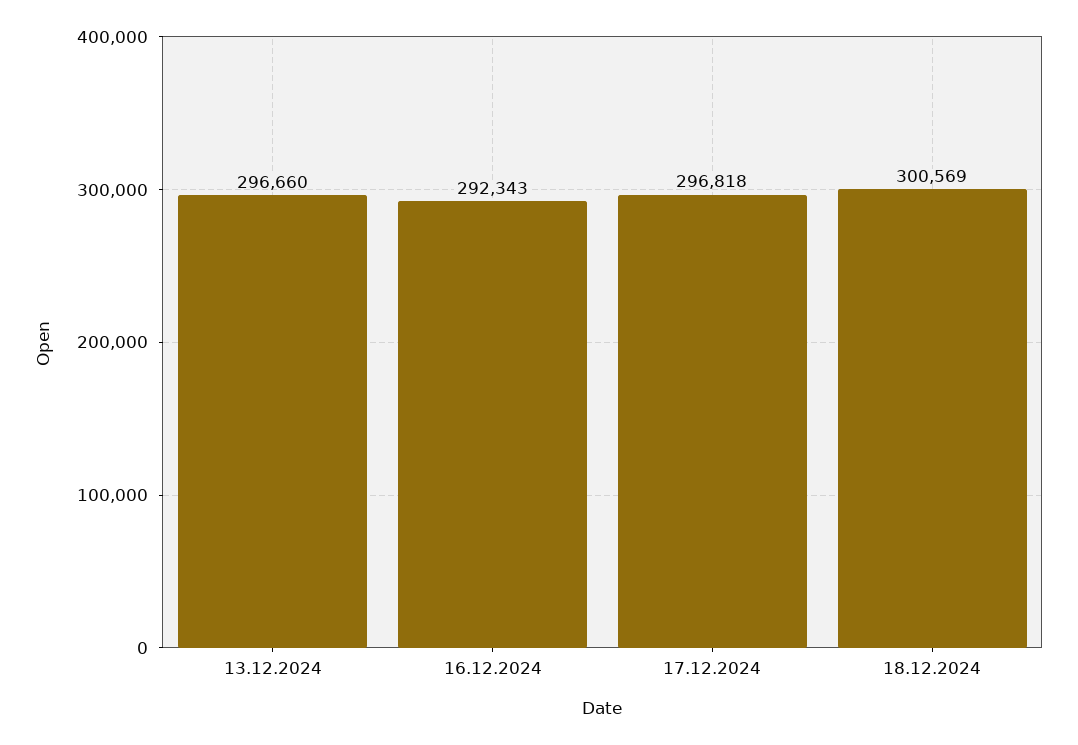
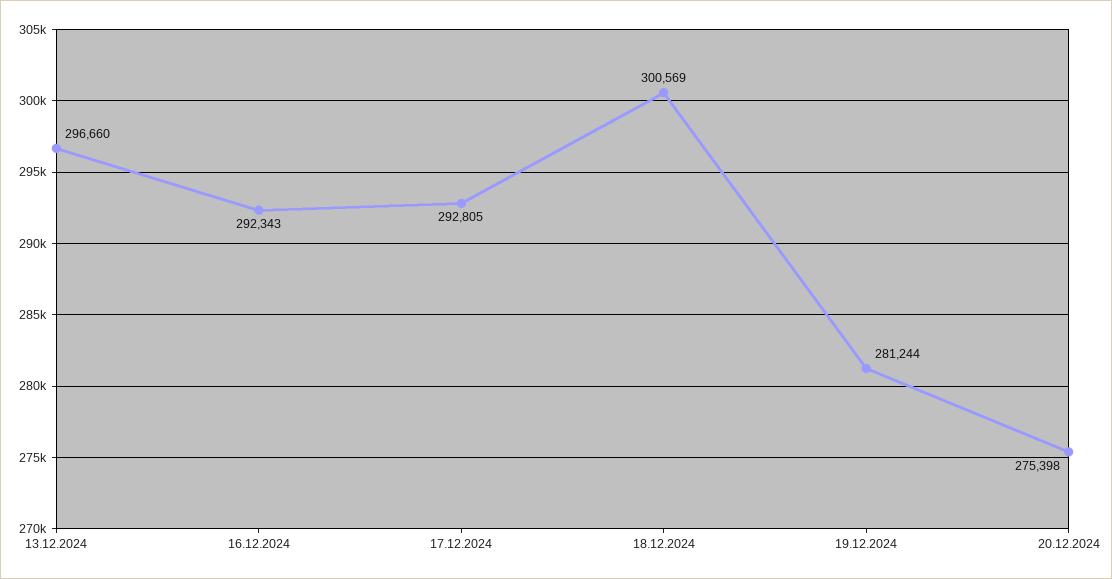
17.12.2024: 296818 -> 292805
19.12.2024: none -> 281244
20.12.2024: none -> 275398

